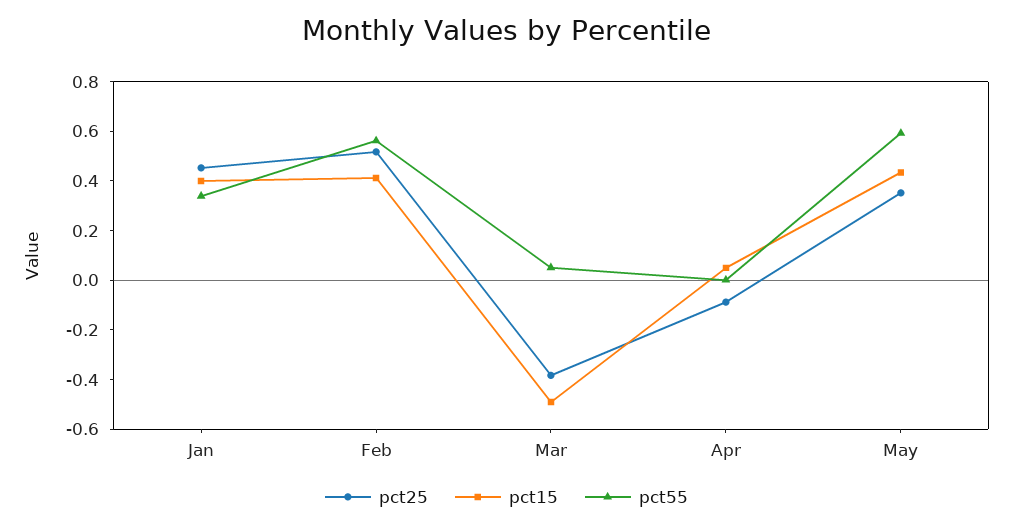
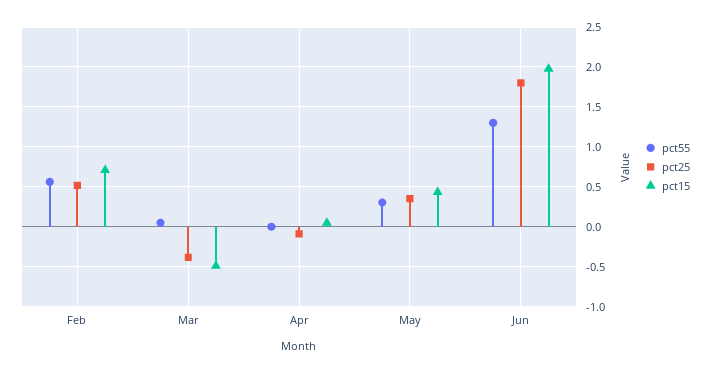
pct25, Jan: 0.45 -> none
pct15, Jan: 0.4 -> none
pct55, Jan: 0.35 -> none
pct15, Feb: 0.4 -> 0.7
pct55, May: 0.6 -> 0.3
pct55, Jun: none -> 1.3
pct25, Jun: none -> 1.8
pct15, Jun: none -> 2

